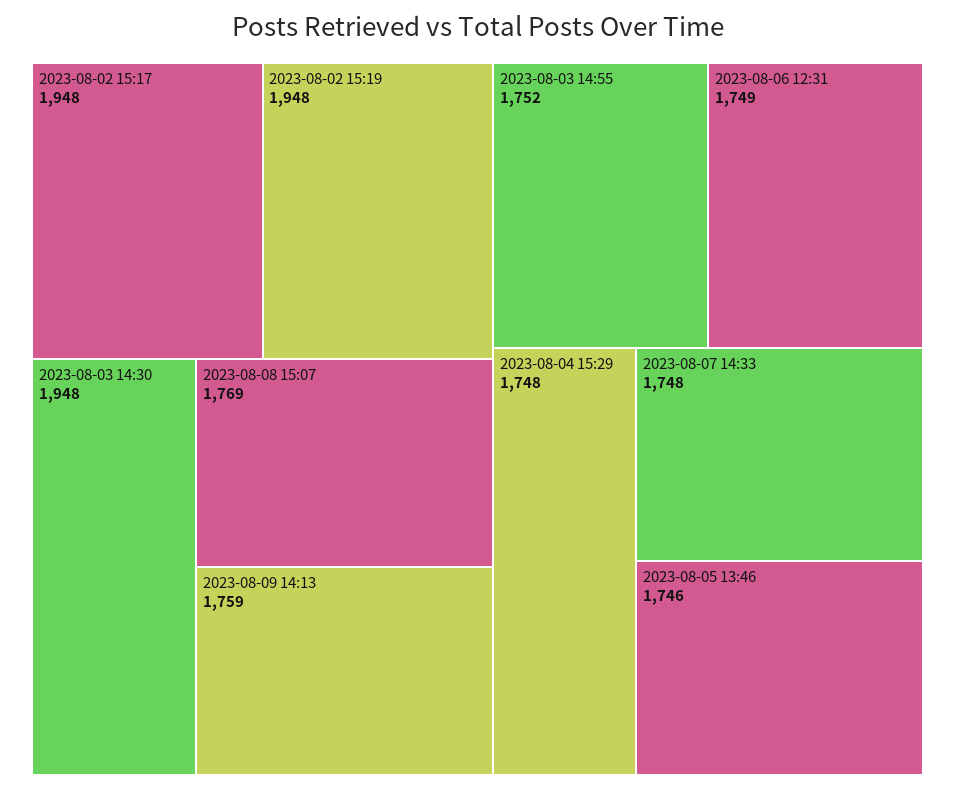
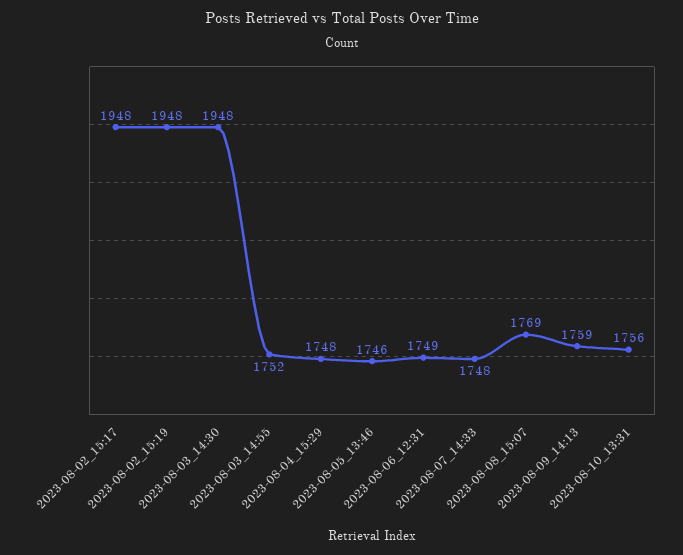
2023-08-10_13:31: none -> 1756

